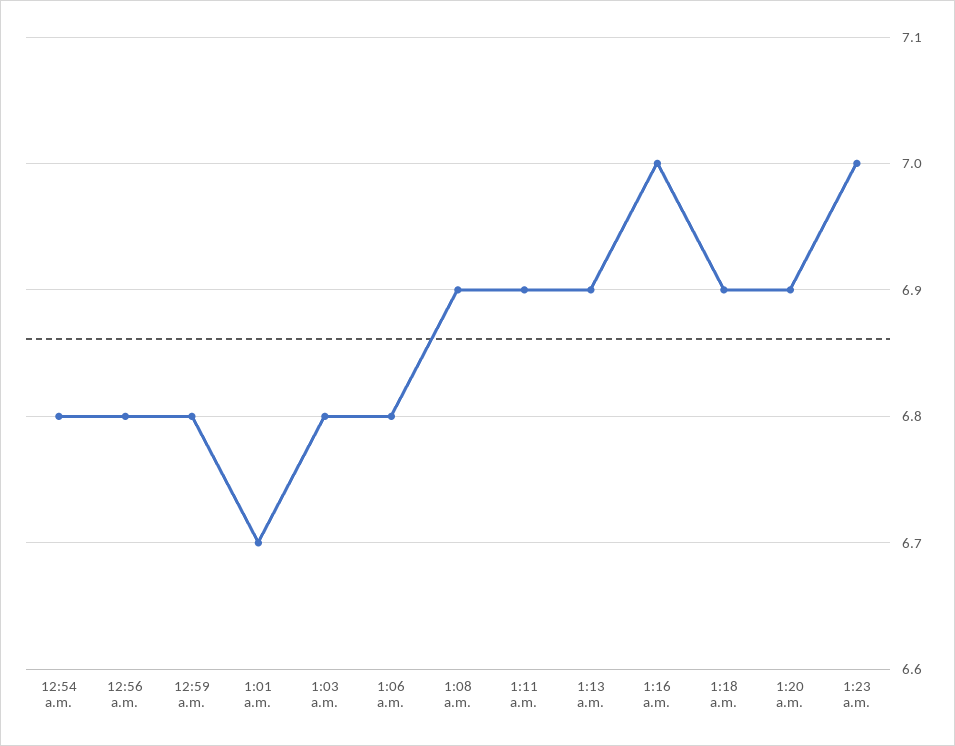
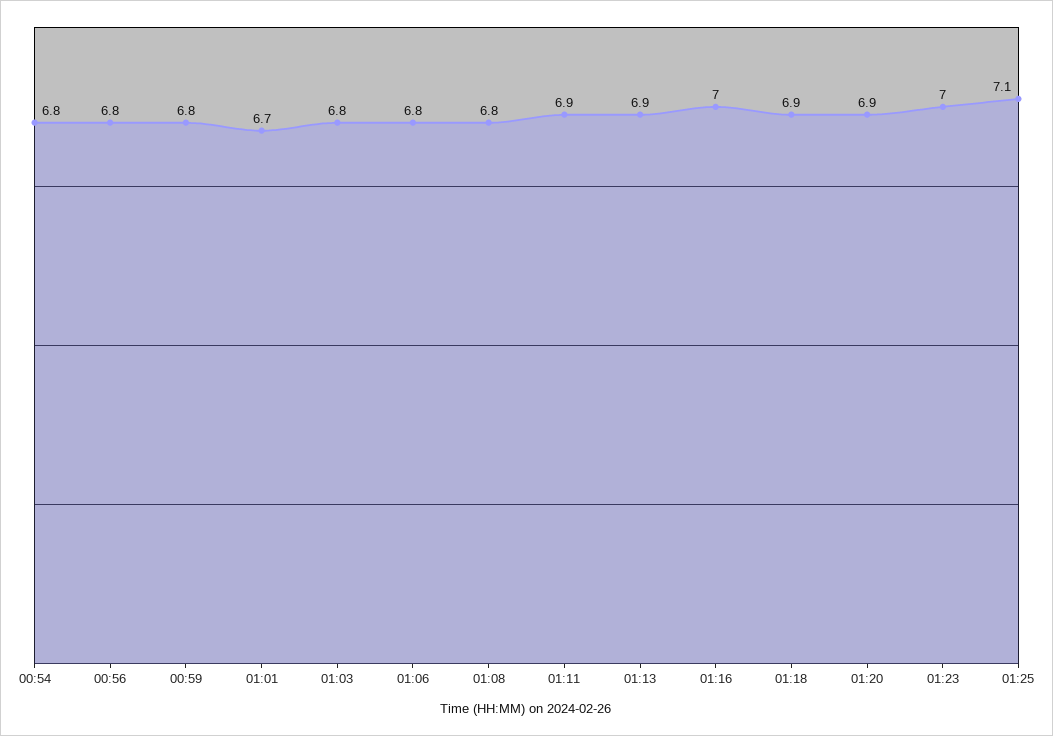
1:08 a.m.: 6.9 -> 6.8
01:25: none -> 7.1

